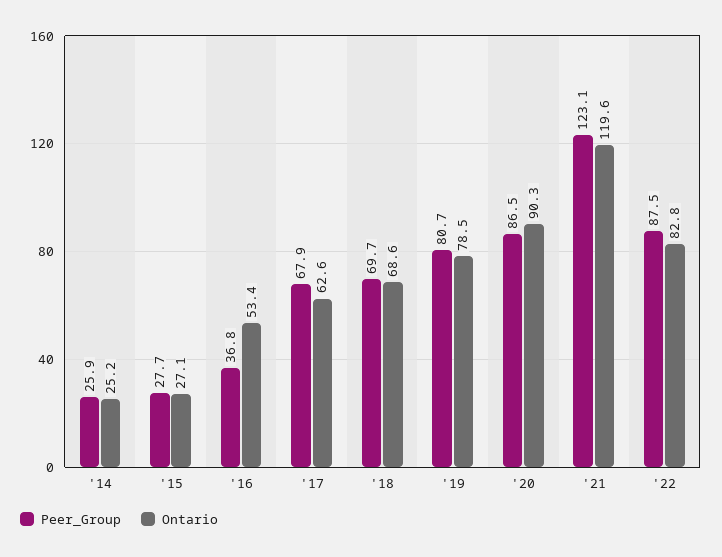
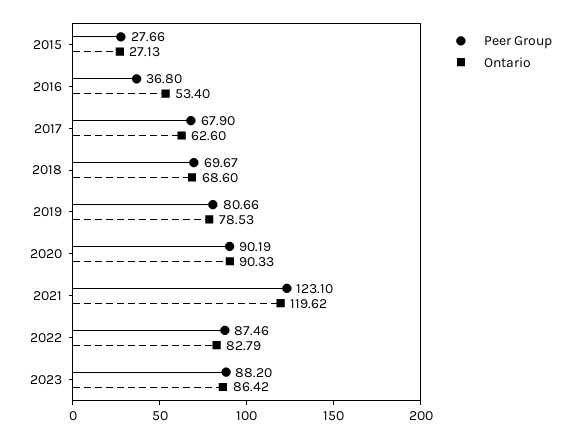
Peer_Group, '14: 25.9 -> none
Ontario, '14: 25.2 -> none
Peer_Group, '20: 86.5 -> 90.19
Peer_Group, 2023: none -> 88.2
Ontario, 2023: none -> 86.42

